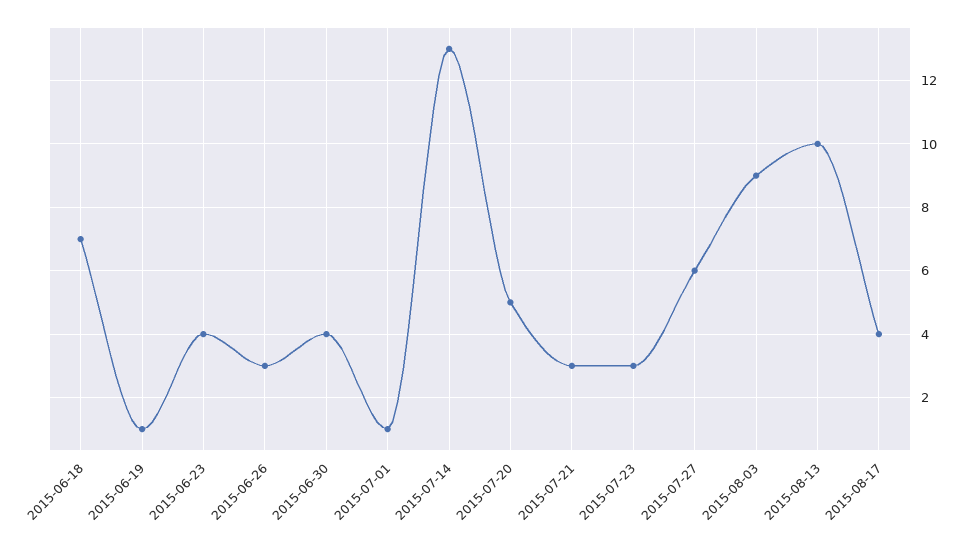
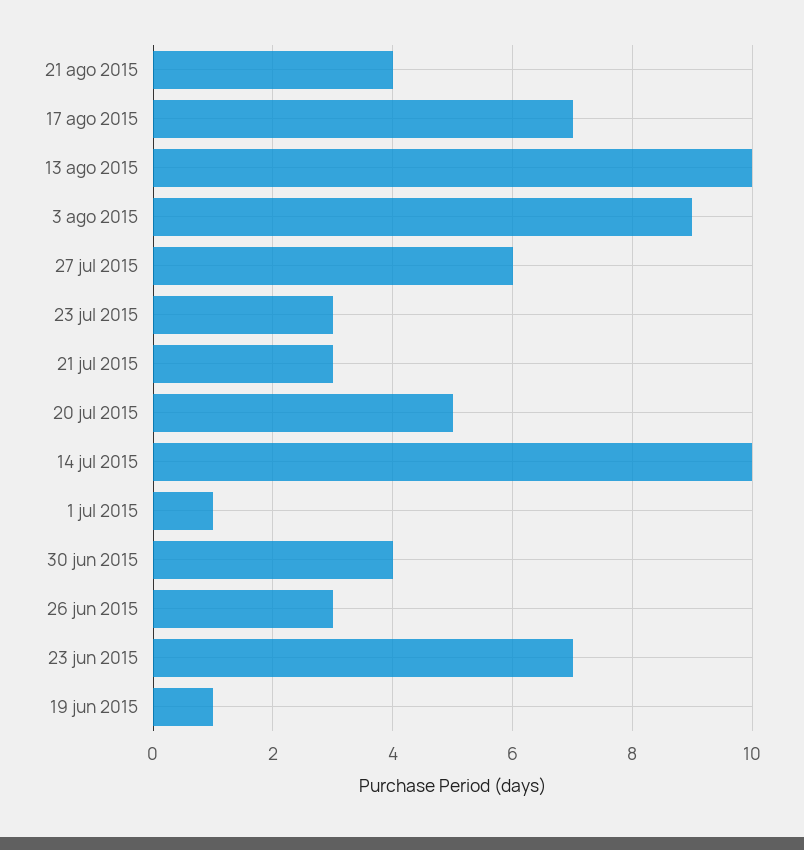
2015-06-18: 7 -> none
2015-06-23: 4 -> 7
2015-07-14: 13 -> 10
2015-08-17: 4 -> 7
21 ago 2015: none -> 4

